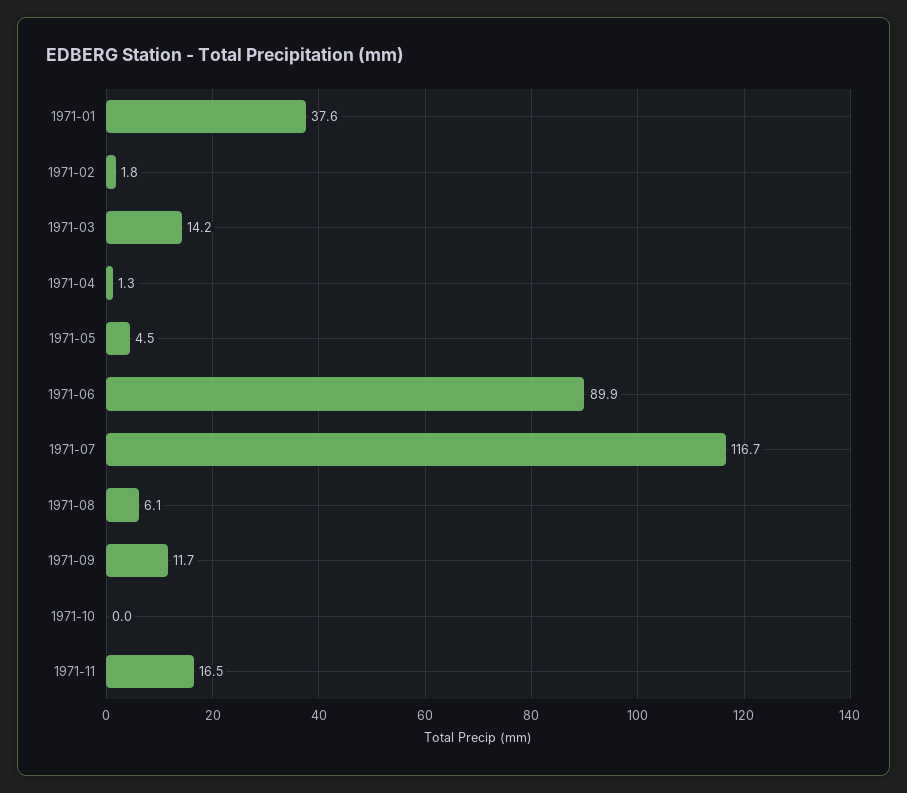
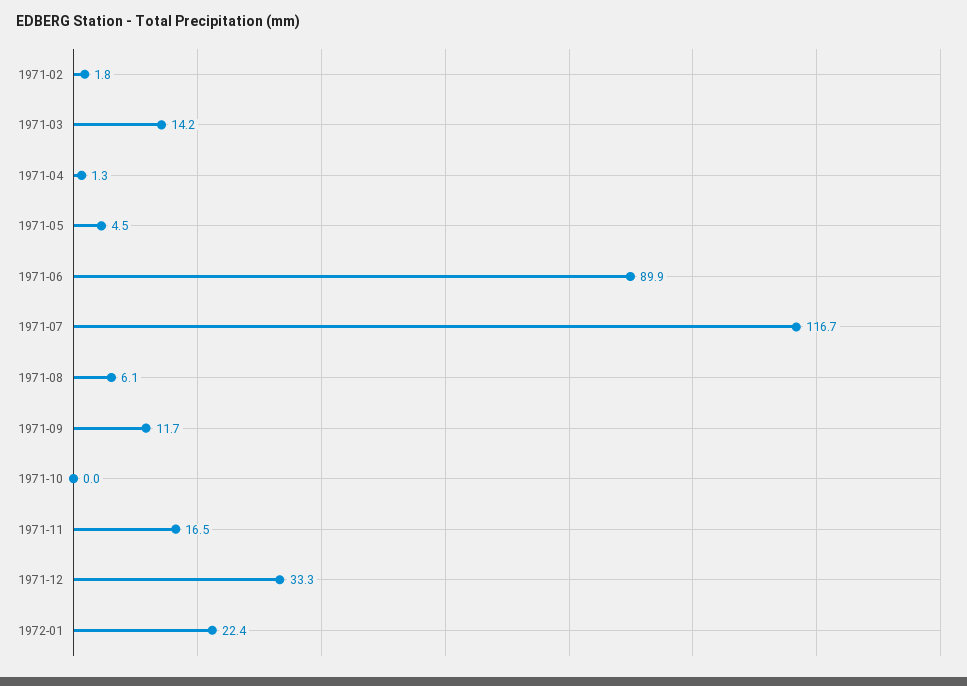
1971-01: 37.6 -> none
1971-12: none -> 33.3
1972-01: none -> 22.4

